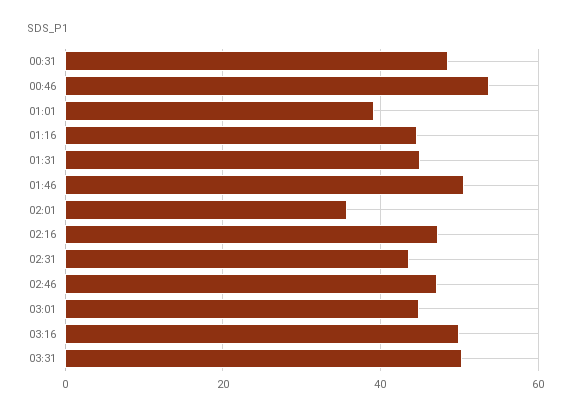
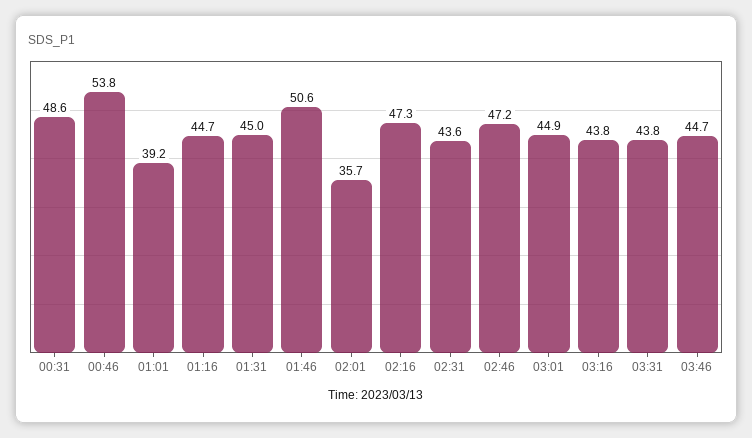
03:16: 50 -> 43.8
03:31: 50 -> 43.8
03:46: none -> 44.7

